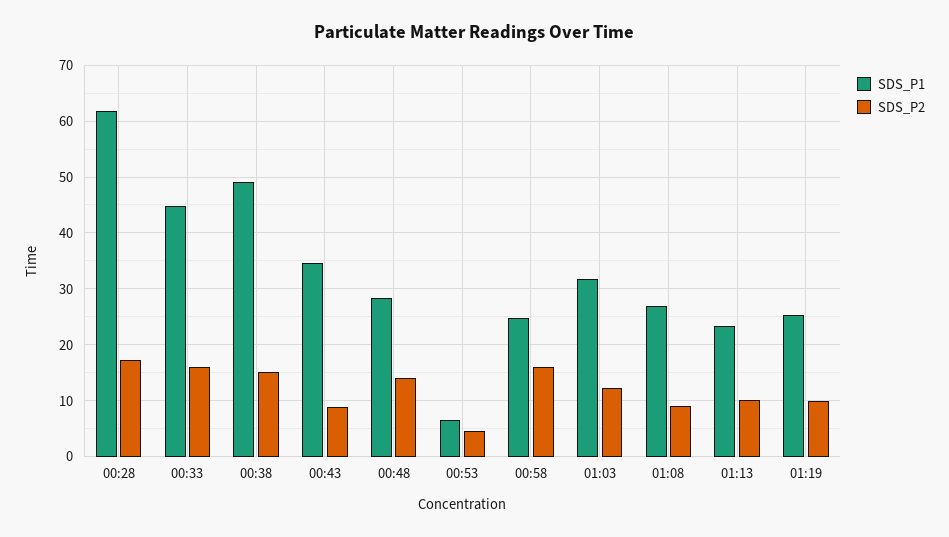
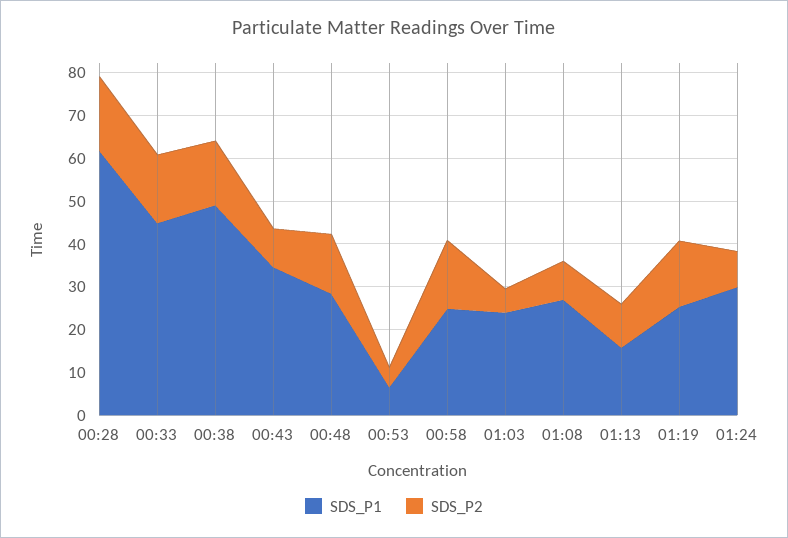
SDS_P1, 01:03: 32 -> 24
SDS_P2, 01:03: 12 -> 6
SDS_P1, 01:13: 24 -> 16
SDS_P2, 01:19: 10 -> 16
SDS_P1, 01:24: none -> 30
SDS_P2, 01:24: none -> 8

